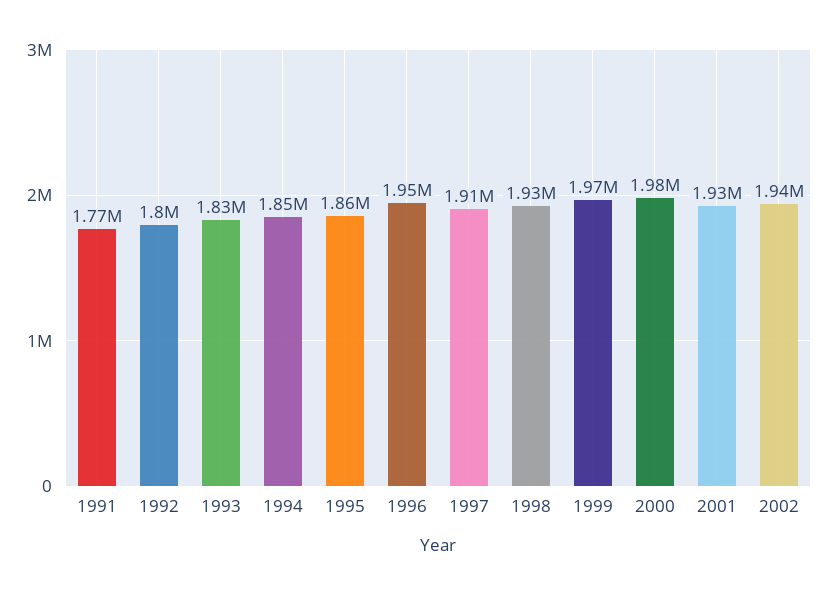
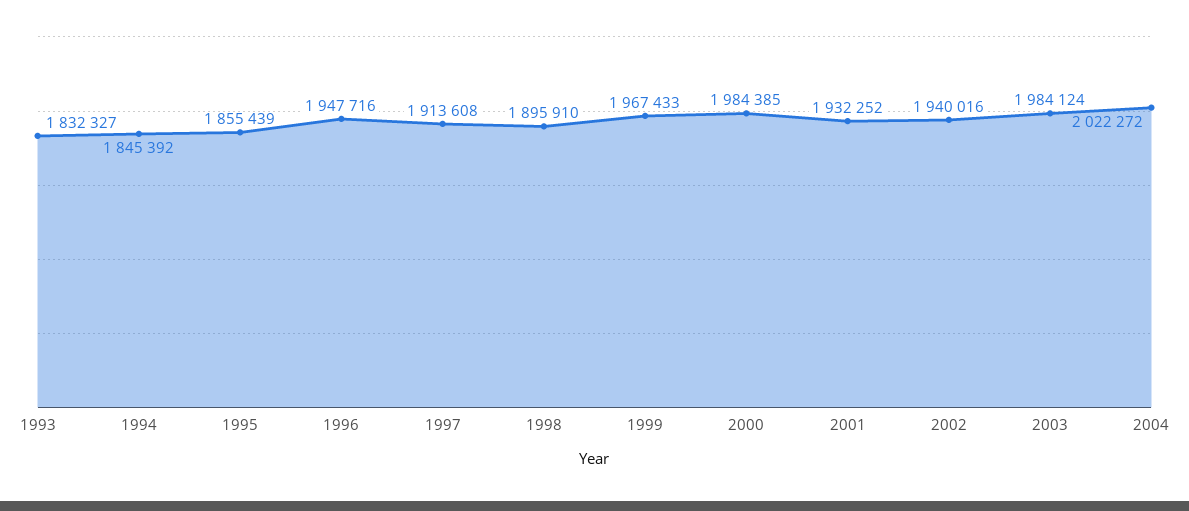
1991: 1770000 -> none
1992: 1800000 -> none
1998: 1930000 -> 1895910
2003: none -> 1984124
2004: none -> 2022272

